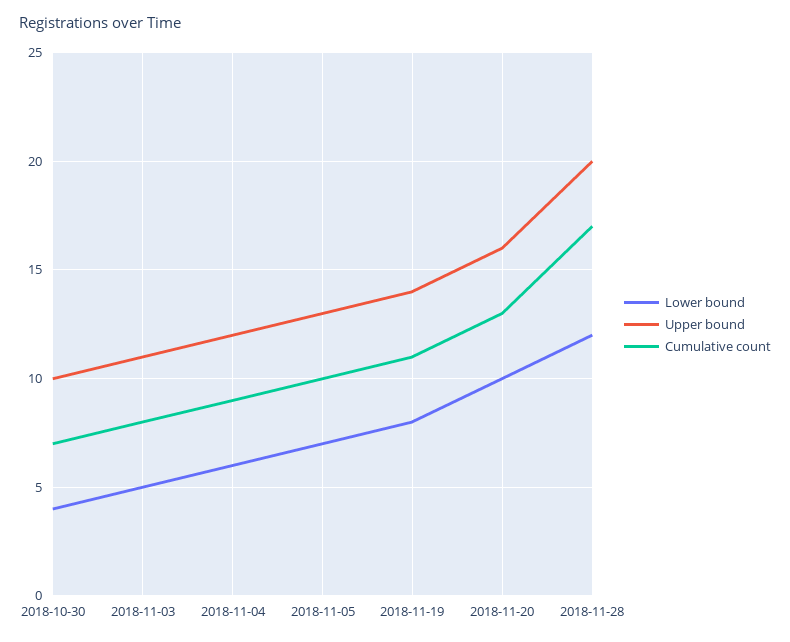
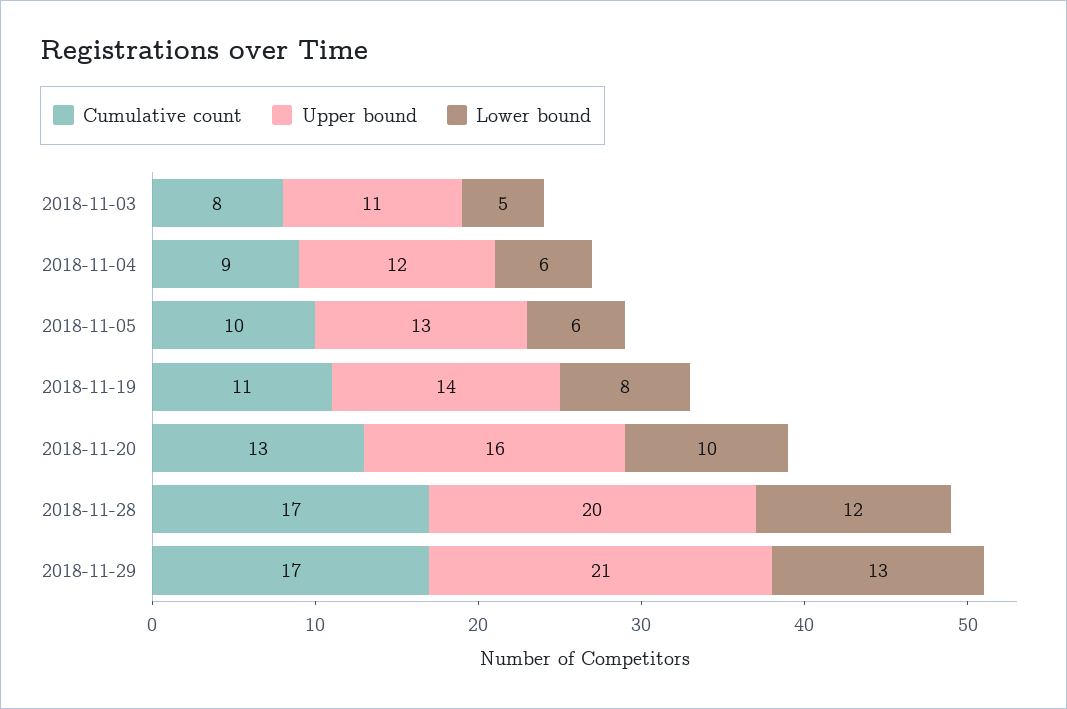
Lower bound, 2018-10-30: 4 -> none
Upper bound, 2018-10-30: 10 -> none
Cumulative count, 2018-10-30: 7 -> none
Lower bound, 2018-11-05: 7 -> 6
Cumulative count, 2018-11-29: none -> 17
Upper bound, 2018-11-29: none -> 21
Lower bound, 2018-11-29: none -> 13

